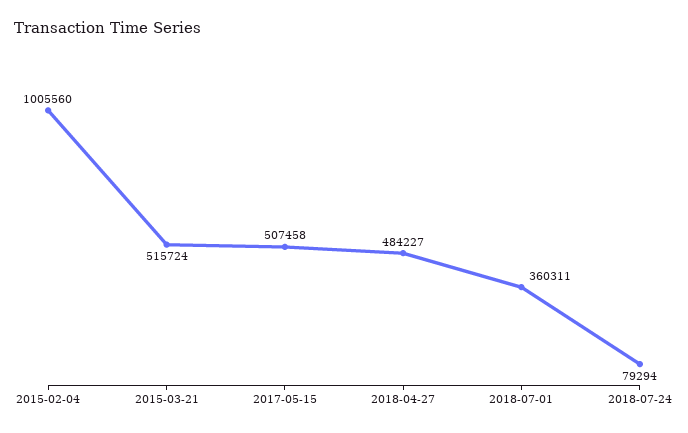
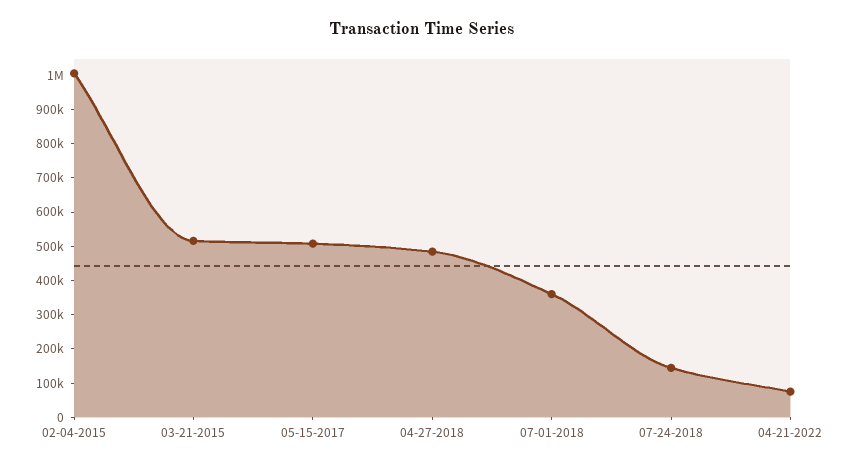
2018-07-24: 79294 -> 150000
04-21-2022: none -> 75000

